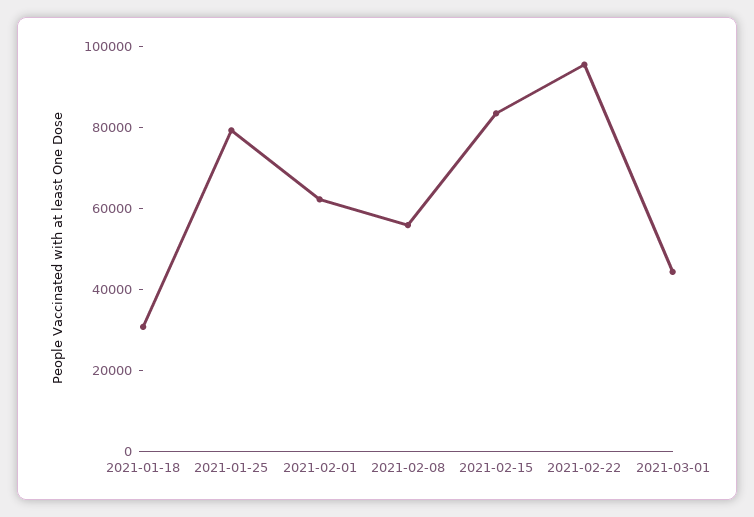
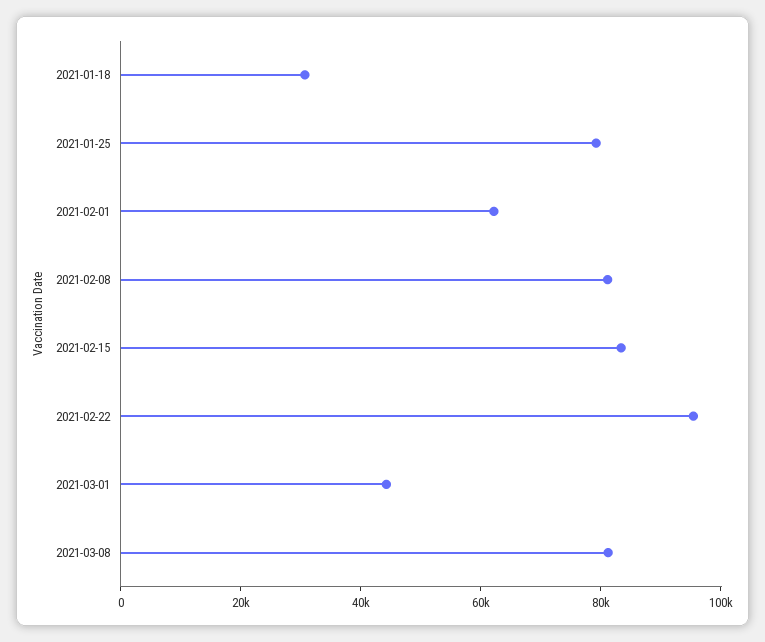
2021-02-08: 55000 -> 80000
2021-03-08: none -> 80000

